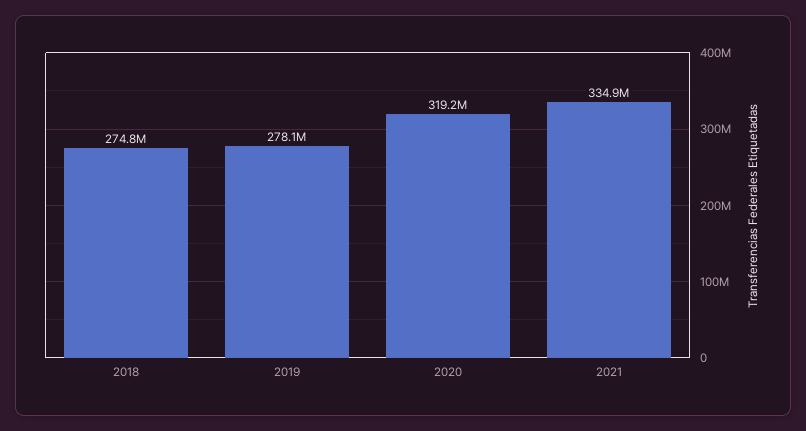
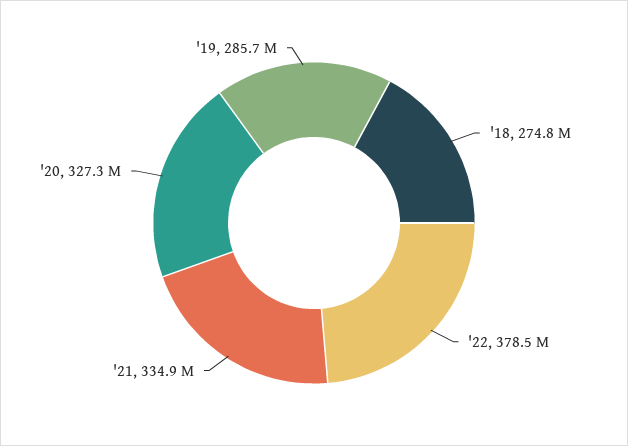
2019: 278100000 -> 285700000
2020: 319200000 -> 327300000
'22: none -> 378500000

